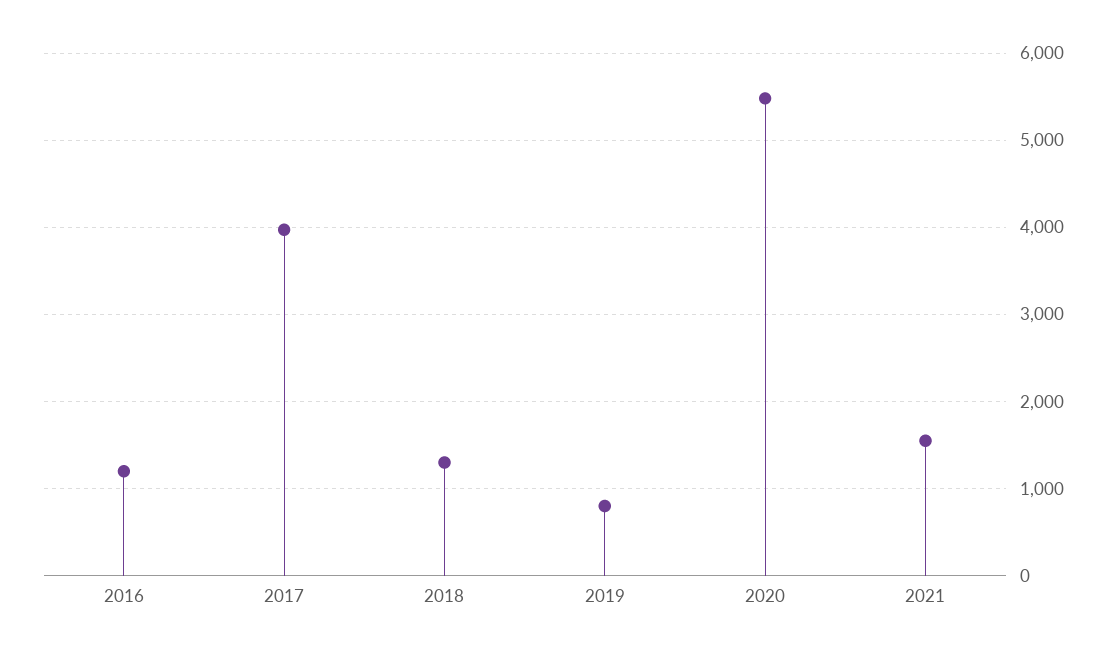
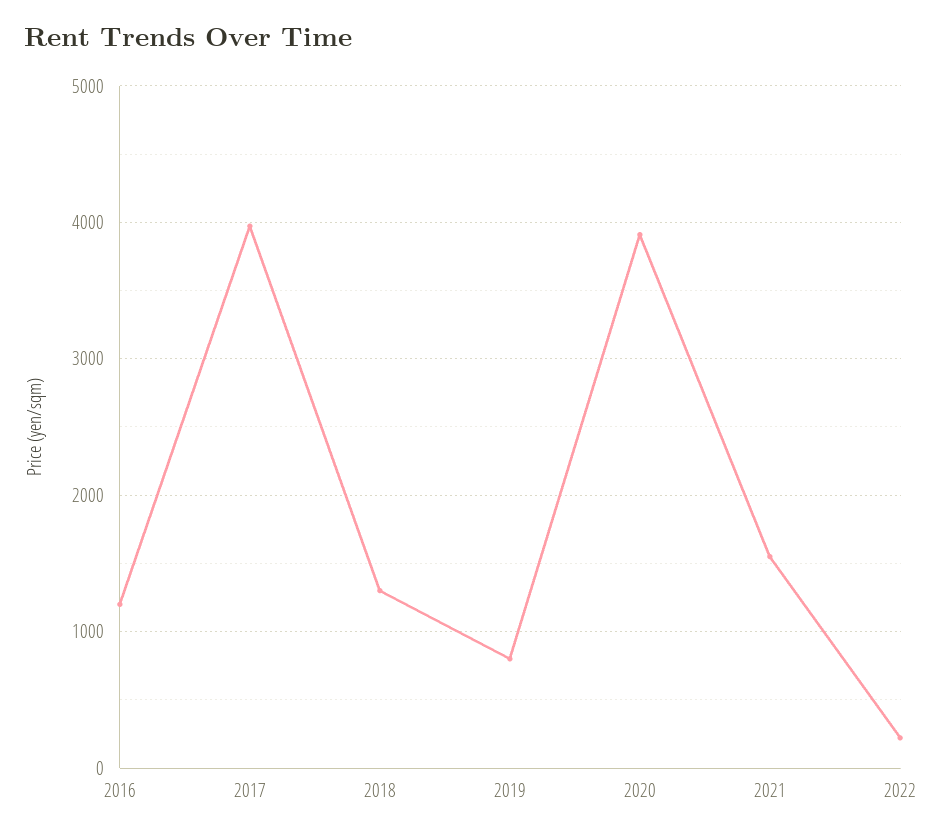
2020: 5500 -> 3900
2022: none -> 200

